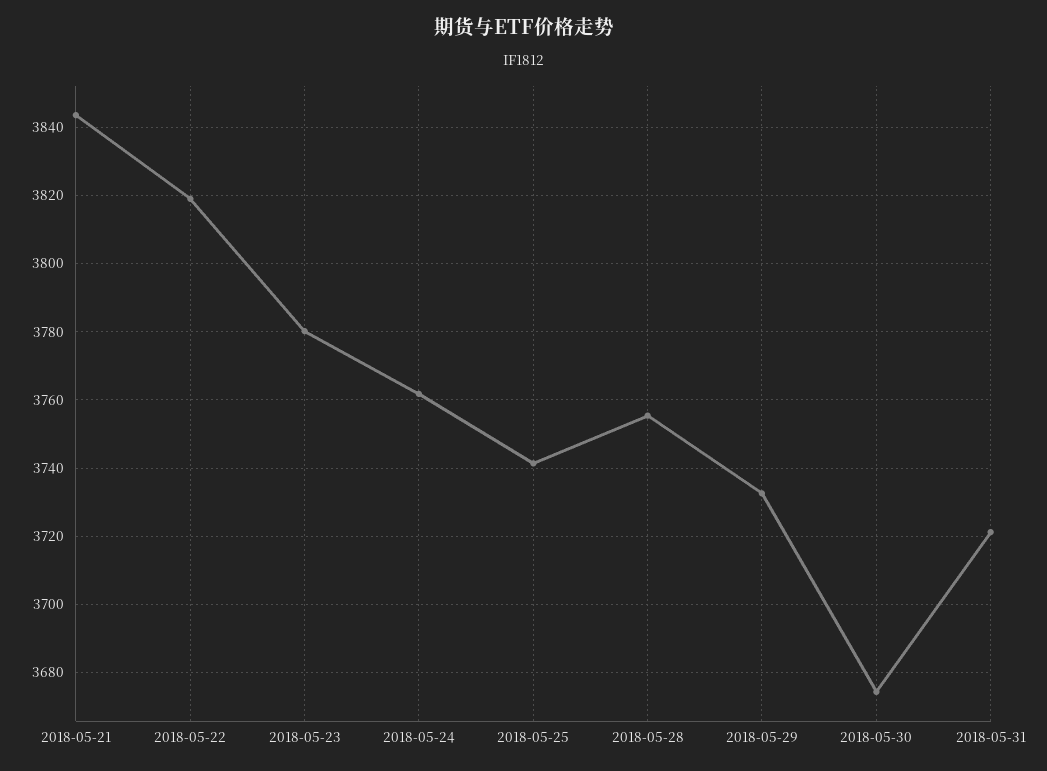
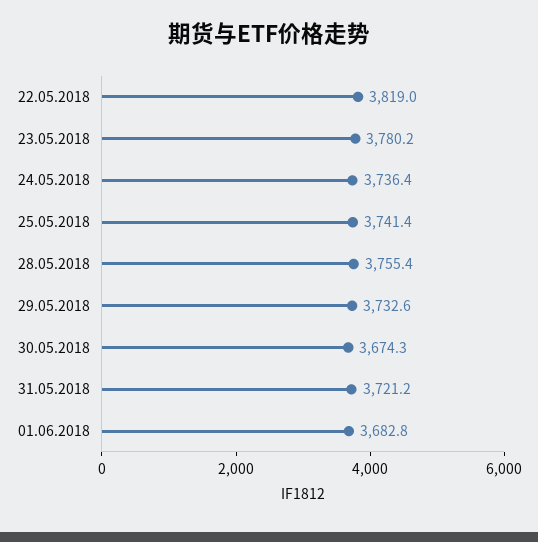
2018-05-21: 3844 -> none
2018-05-24: 3762 -> 3736.4
01.06.2018: none -> 3682.8

